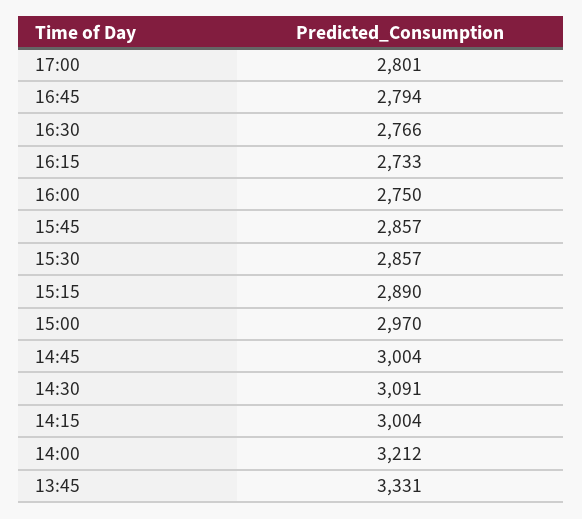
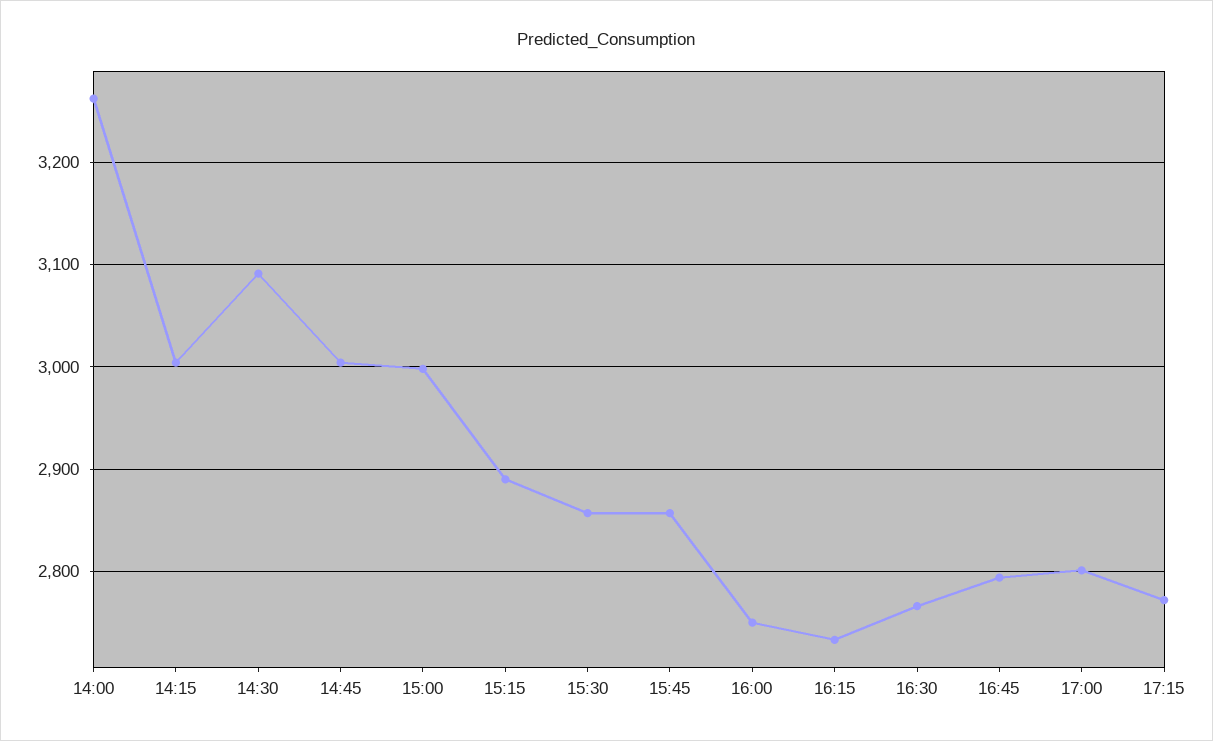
15:00: 2970 -> 3000
14:00: 3212 -> 3260
13:45: 3331 -> none
17:15: none -> 2770

